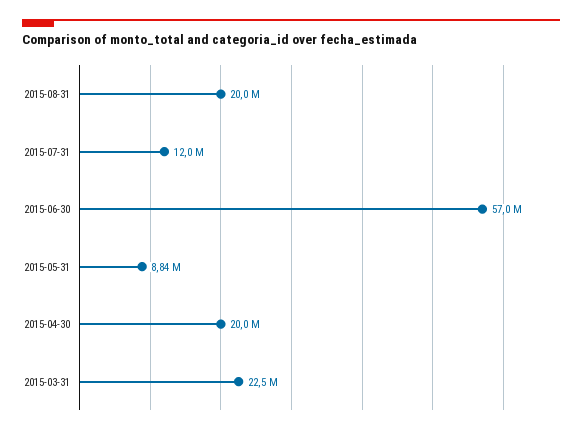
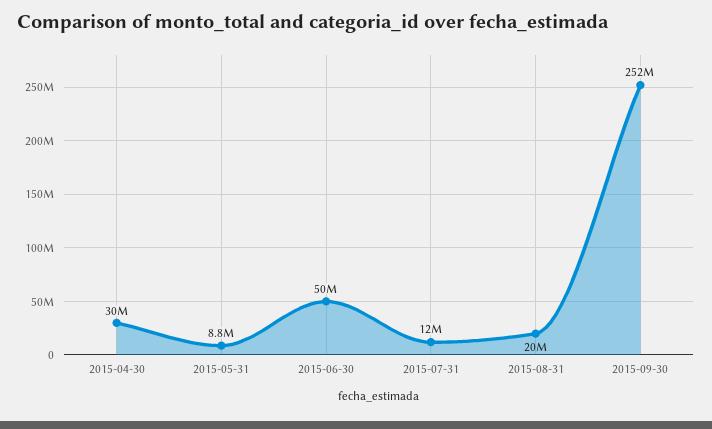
2015-06-30: 57000000 -> 50000000
2015-04-30: 20000000 -> 30000000
2015-03-31: 22500000 -> none
2015-09-30: none -> 252000000

